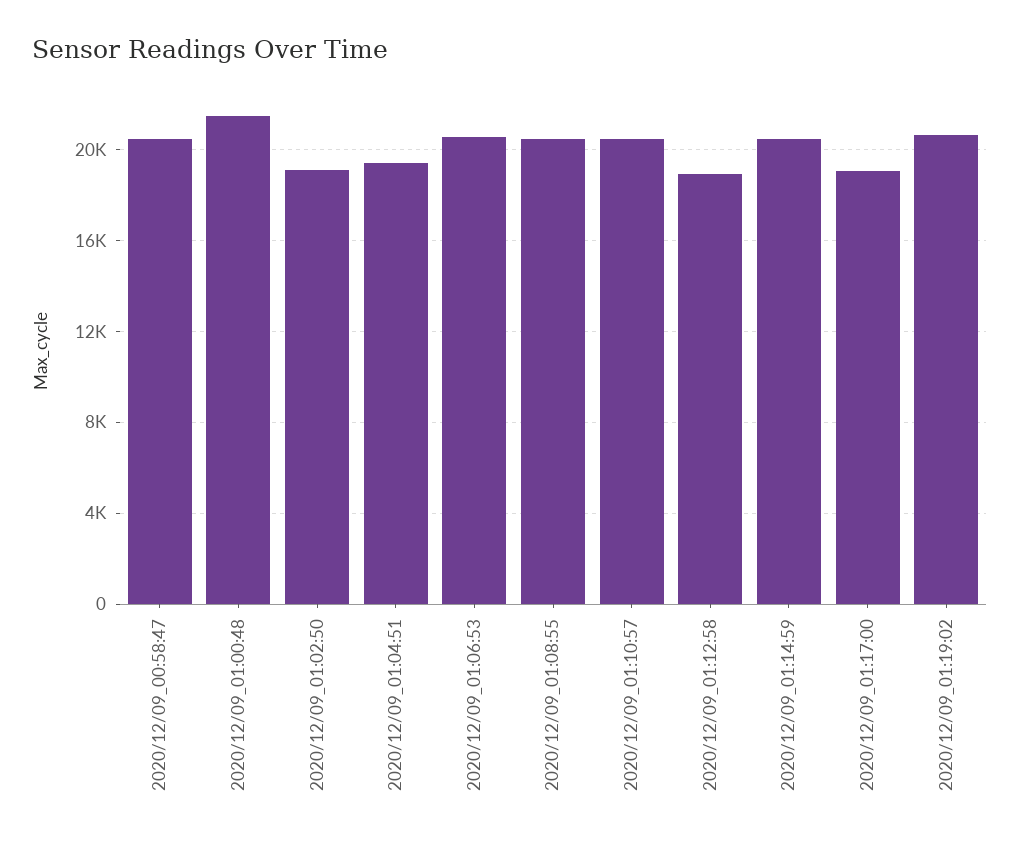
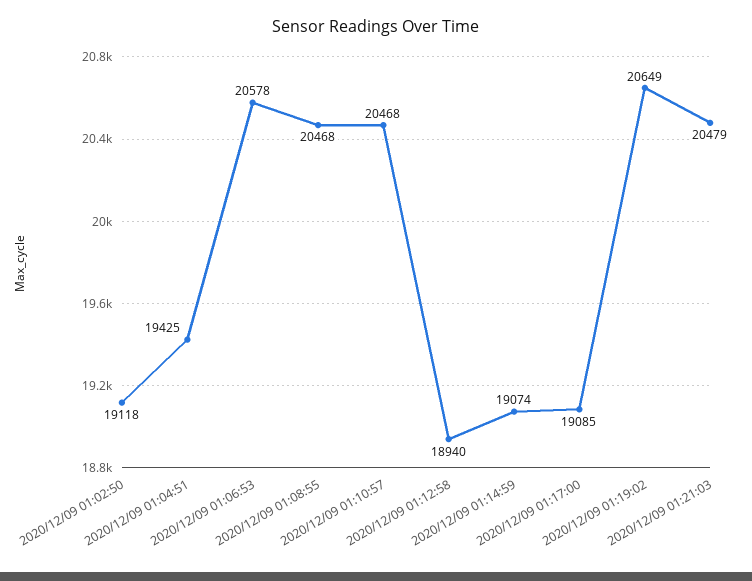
2020/12/09_00:58:47: 20500 -> none
2020/12/09_01:00:48: 21500 -> none
2020/12/09_01:14:59: 20500 -> 19074
2020/12/09 01:21:03: none -> 20479

